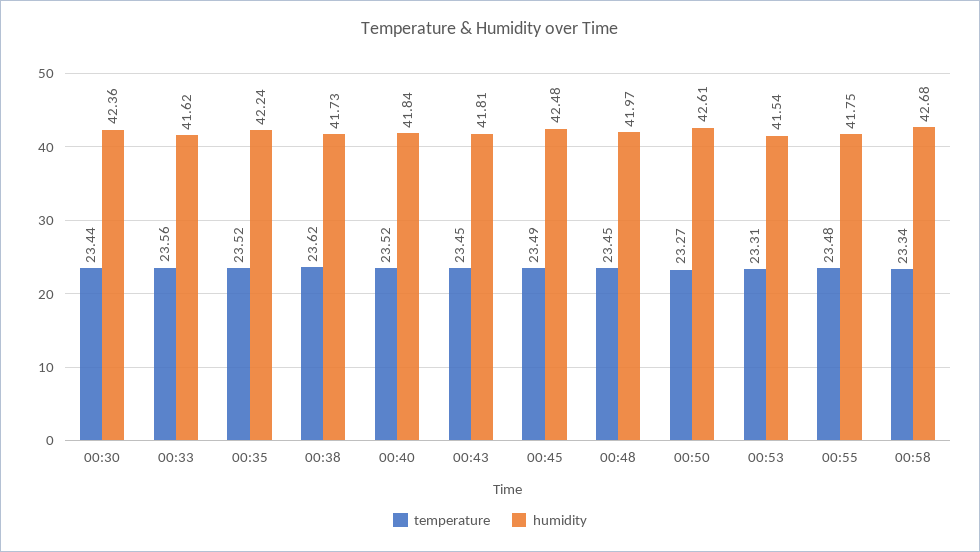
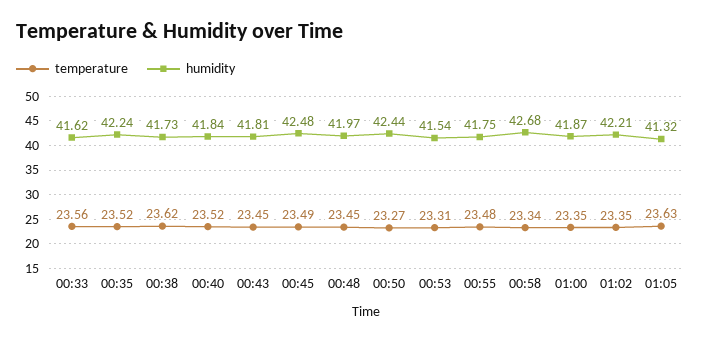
temperature, 00:30: 23.44 -> none
humidity, 00:30: 42.36 -> none
humidity, 00:50: 42.61 -> 42.44
temperature, 01:00: none -> 23.35
humidity, 01:00: none -> 41.87
temperature, 01:02: none -> 23.35
humidity, 01:02: none -> 42.21
temperature, 01:05: none -> 23.63
humidity, 01:05: none -> 41.32

